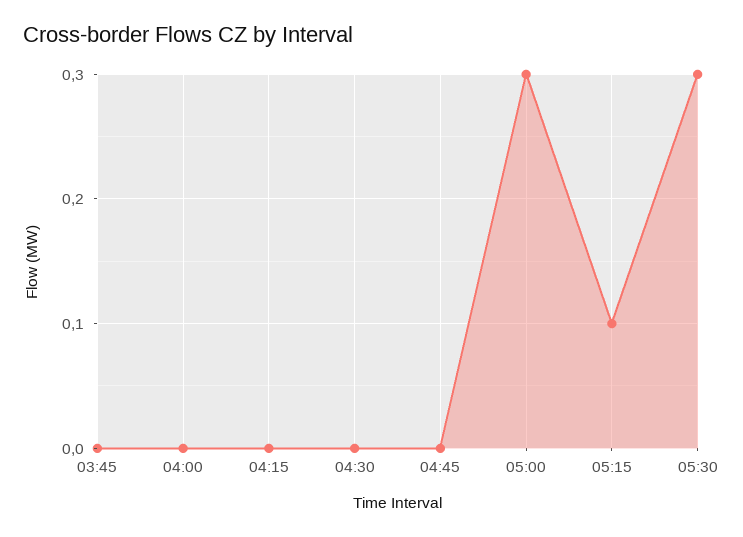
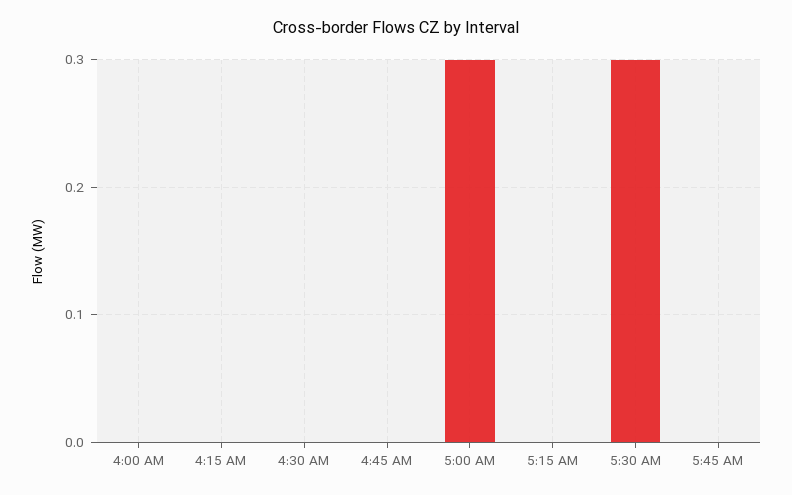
03:45: 0 -> none
05:15: 0.1 -> 0
5:45 AM: none -> 0

